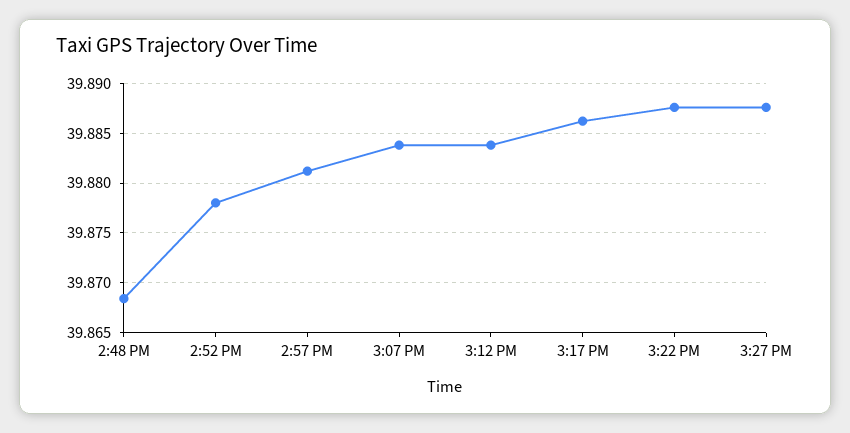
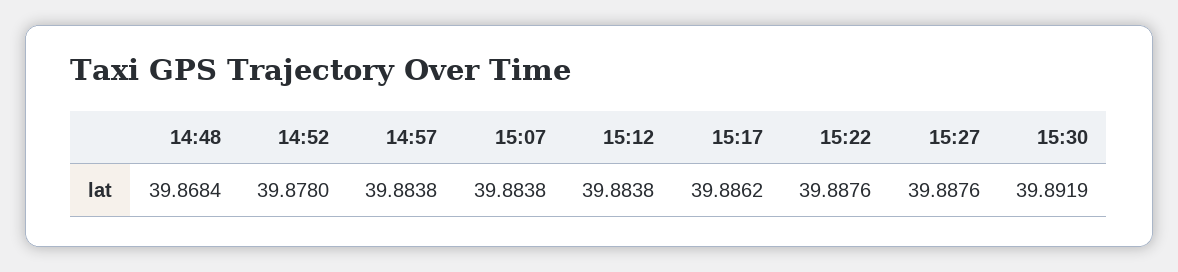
2:57 PM: 39.881 -> 39.8838
15:30: none -> 39.8919

